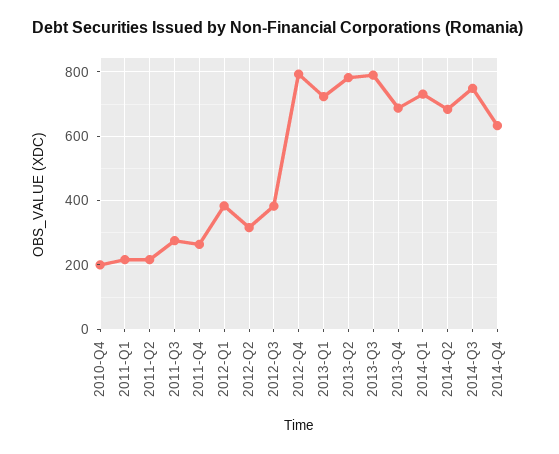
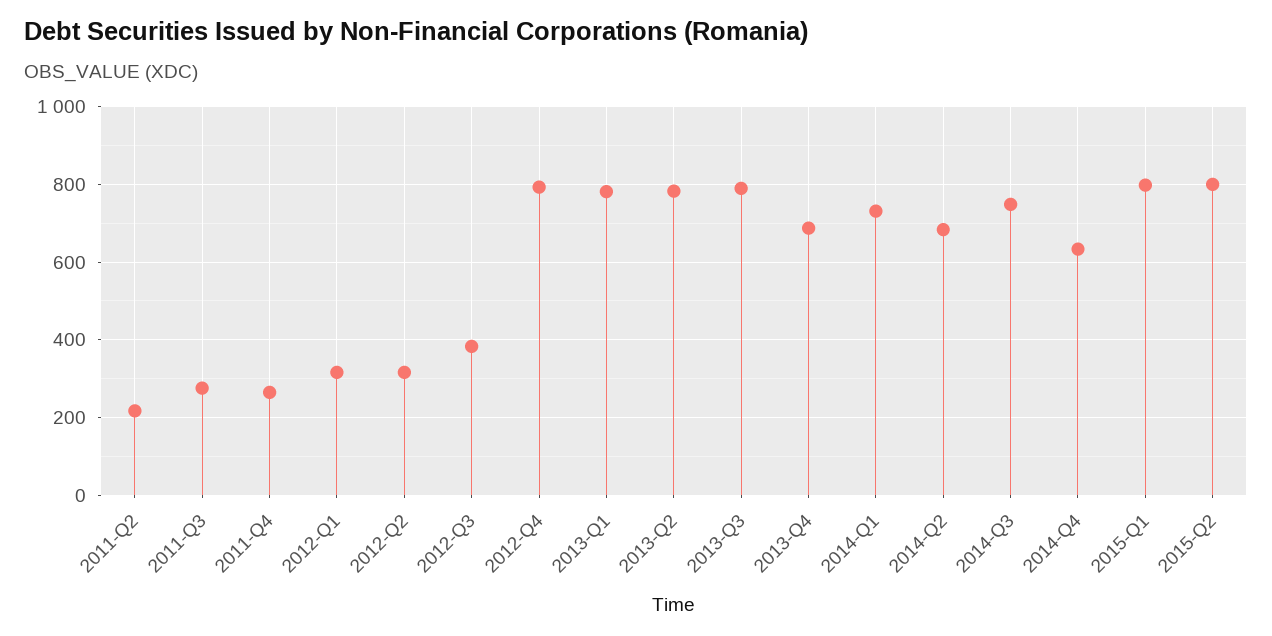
2010-Q4: 200 -> none
2011-Q1: 220 -> none
2012-Q1: 380 -> 320
2013-Q1: 720 -> 780
2015-Q1: none -> 800
2015-Q2: none -> 800

